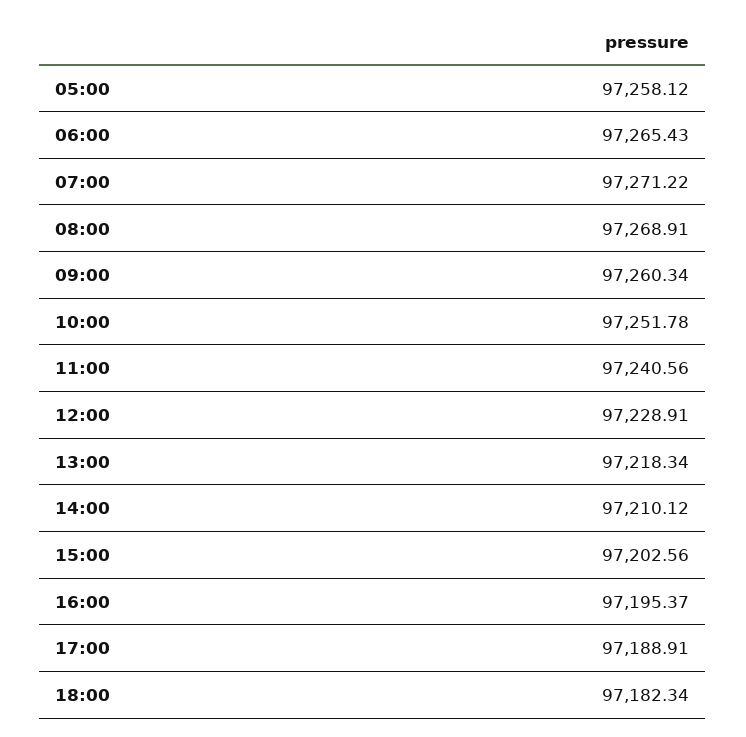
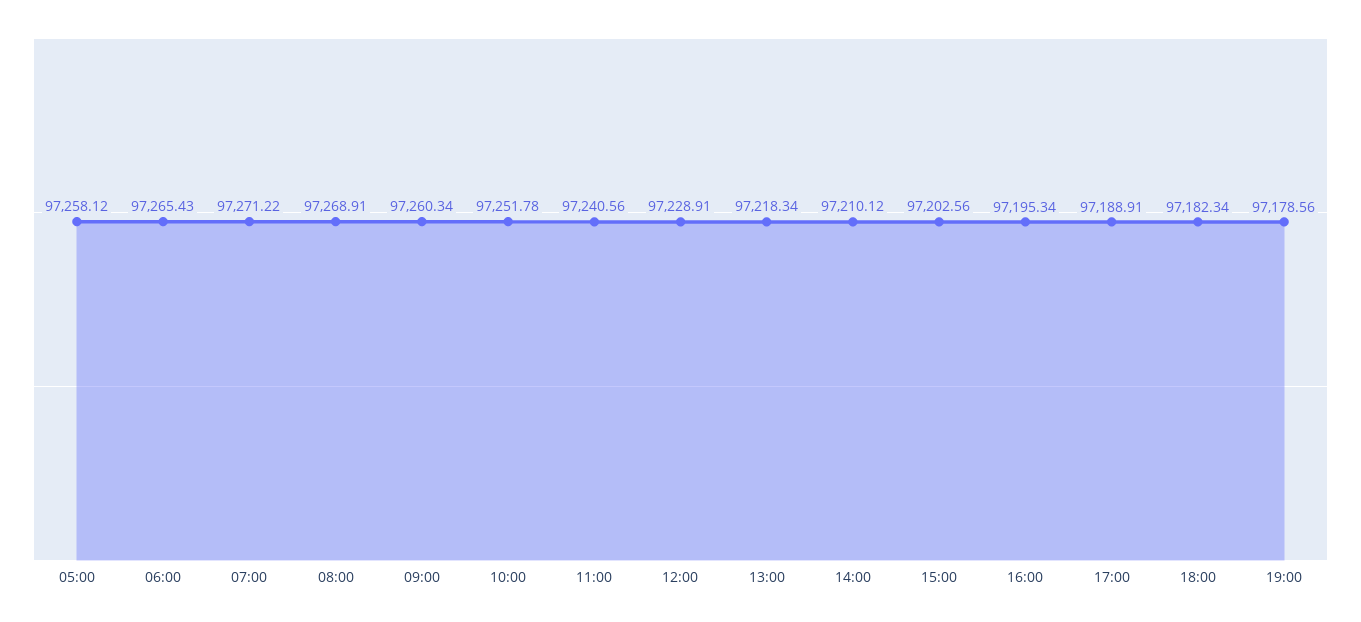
16:00: 97195.37 -> 97195.34
19:00: none -> 97178.56

